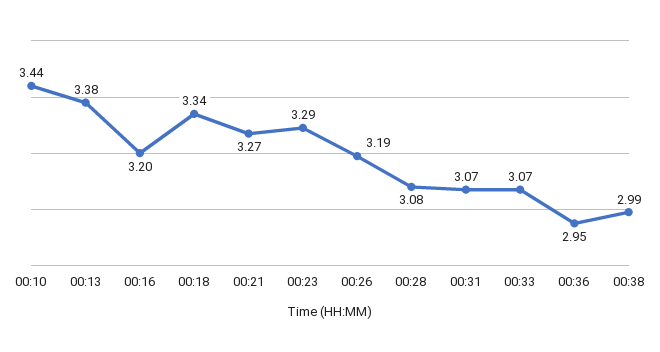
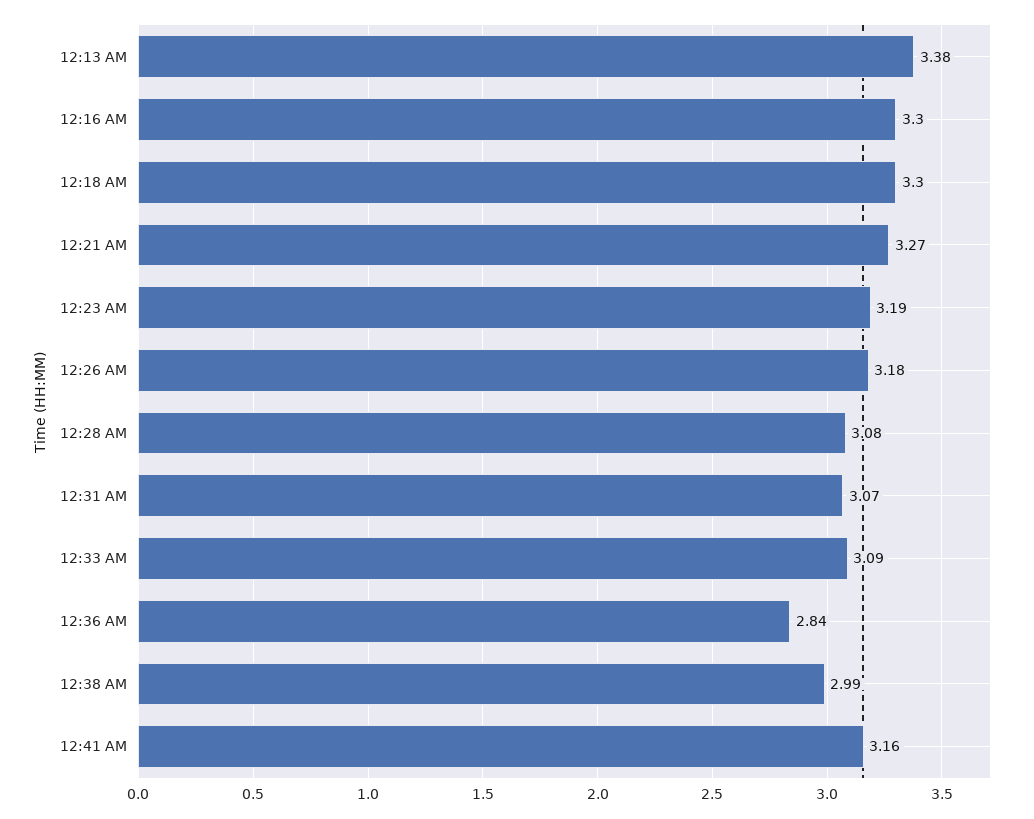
00:10: 3.44 -> none
00:16: 3.2 -> 3.3
00:18: 3.34 -> 3.3
00:23: 3.29 -> 3.19
00:26: 3.19 -> 3.18
00:33: 3.07 -> 3.09
00:36: 2.95 -> 2.84
12:41 AM: none -> 3.16

